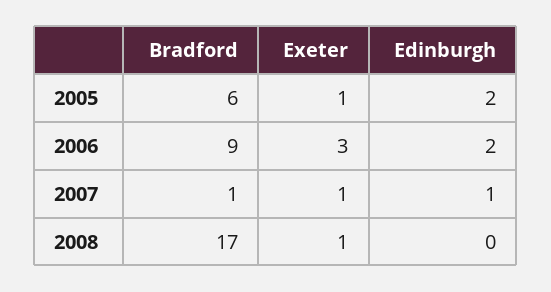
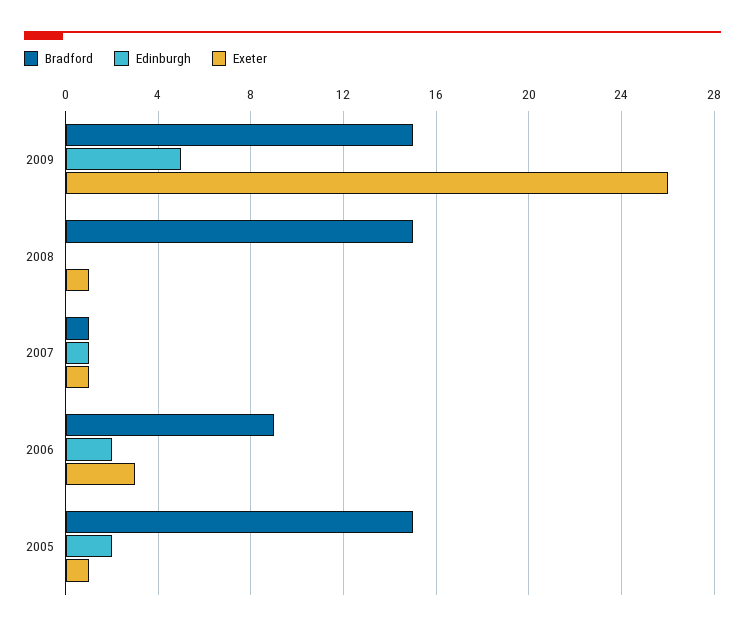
Bradford, 2005: 6 -> 15
Bradford, 2008: 17 -> 15
Bradford, 2009: none -> 15
Edinburgh, 2009: none -> 5
Exeter, 2009: none -> 26

